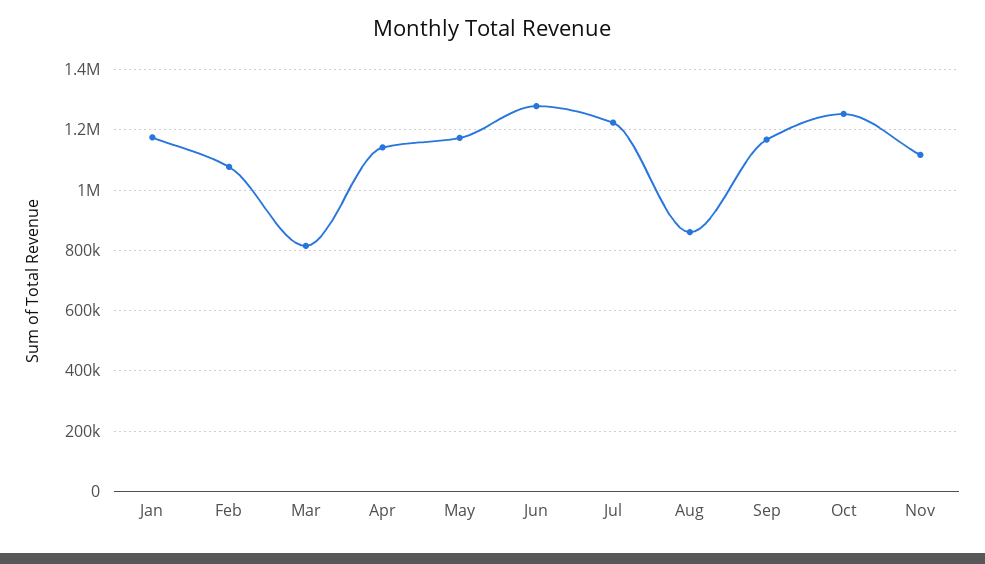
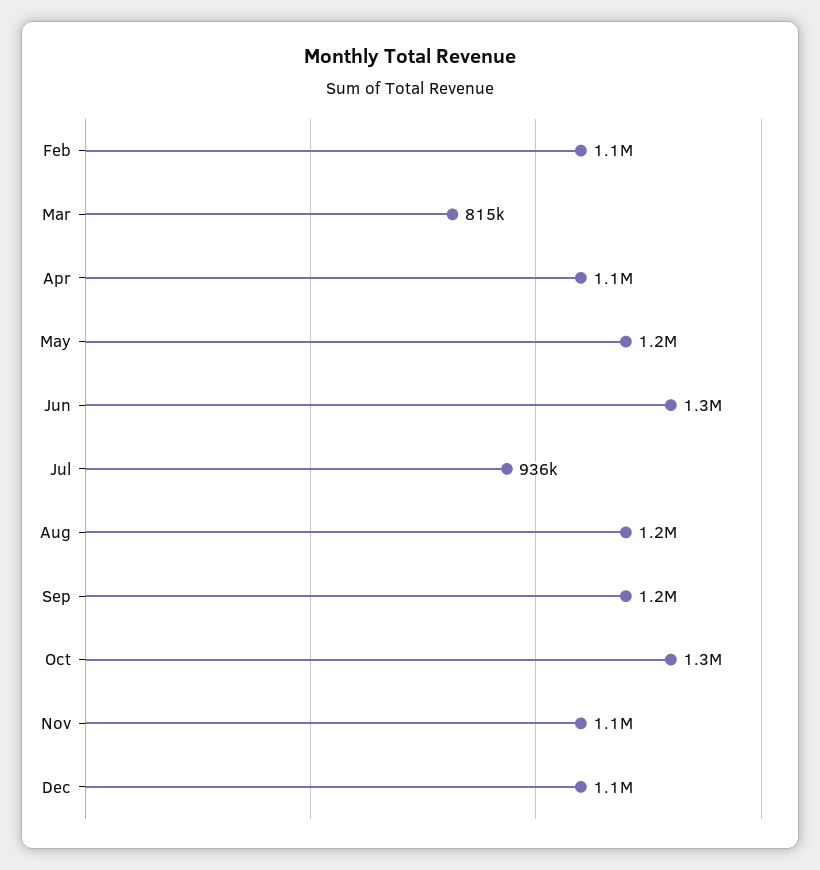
Jan: 1180000 -> none
Jul: 1220000 -> 936000
Aug: 860000 -> 1200000
Dec: none -> 1100000

